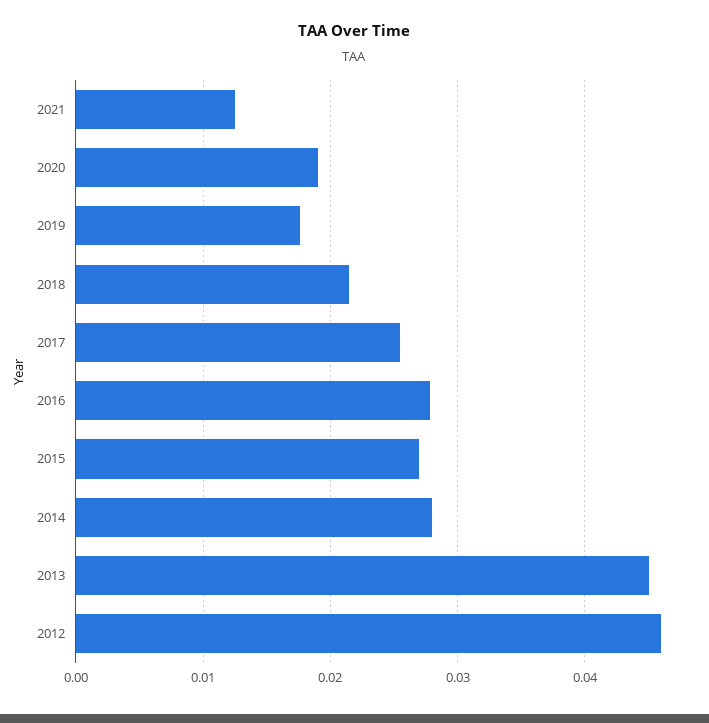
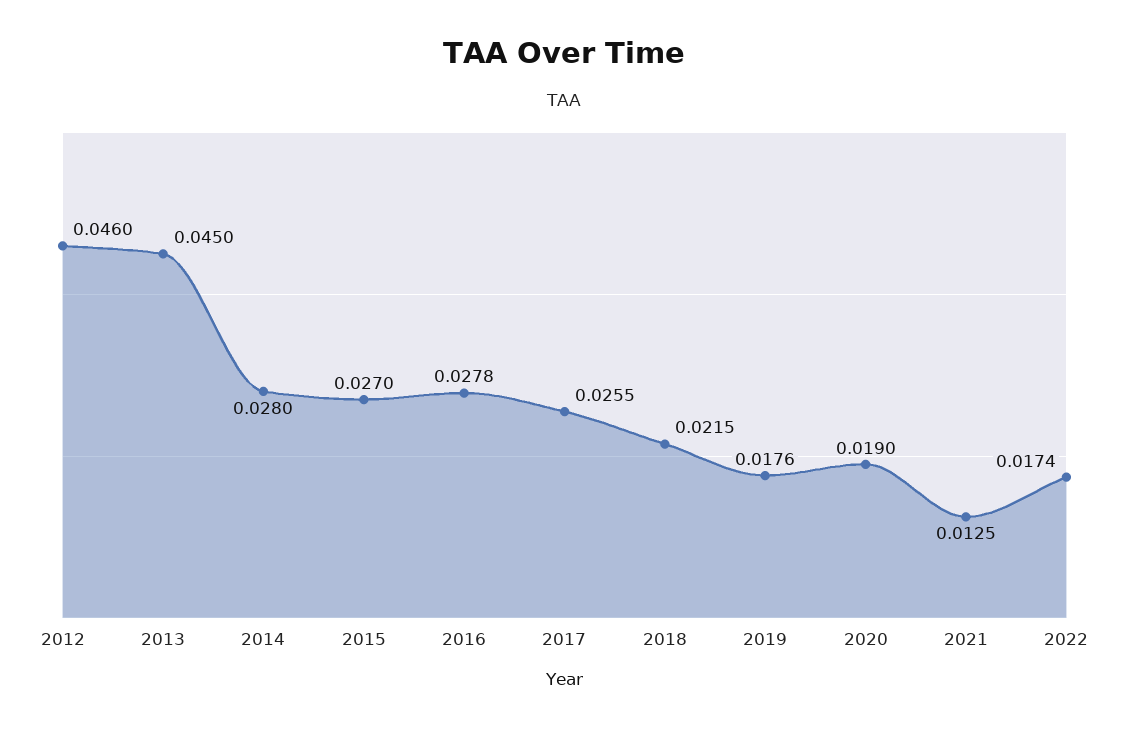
2022: none -> 0.0174

